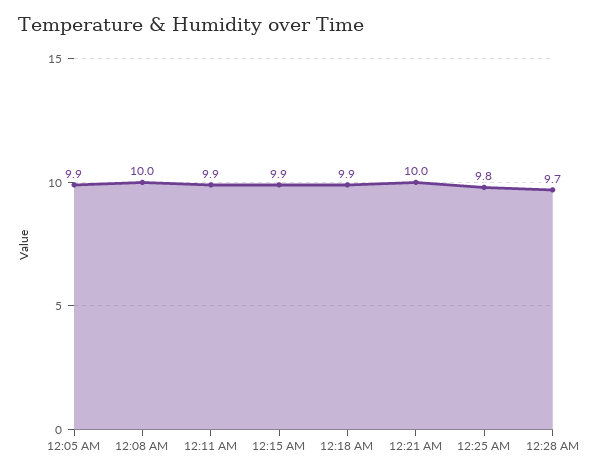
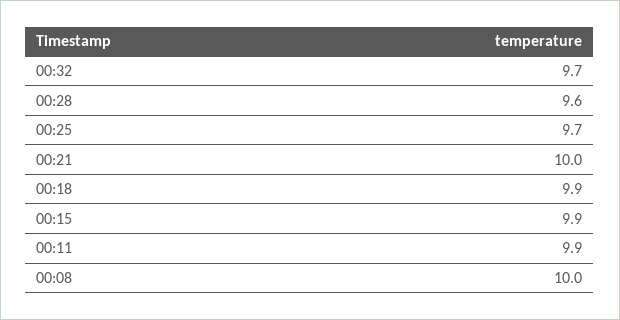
12:05 AM: 9.9 -> none
12:25 AM: 9.8 -> 9.7
12:28 AM: 9.7 -> 9.6
00:32: none -> 9.7

